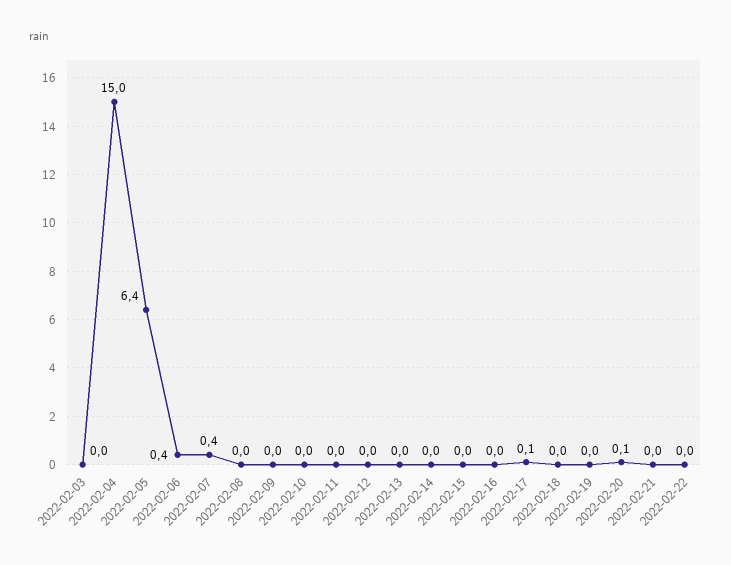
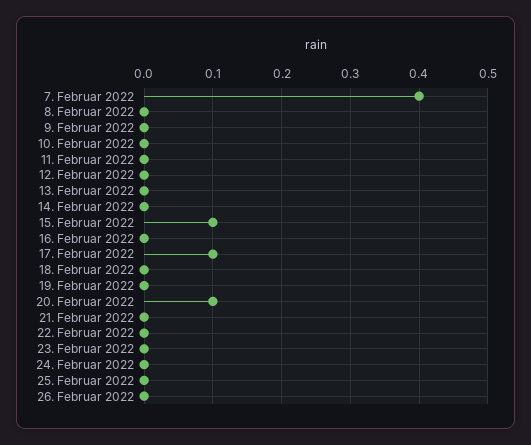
2022-02-03: 0 -> none
2022-02-04: 15 -> none
2022-02-05: 6.4 -> none
2022-02-06: 0.4 -> none
2022-02-15: 0 -> 0.1
23. Februar 2022: none -> 0
24. Februar 2022: none -> 0
25. Februar 2022: none -> 0
26. Februar 2022: none -> 0

